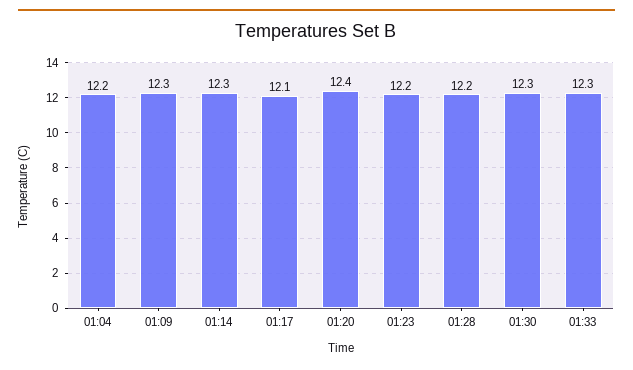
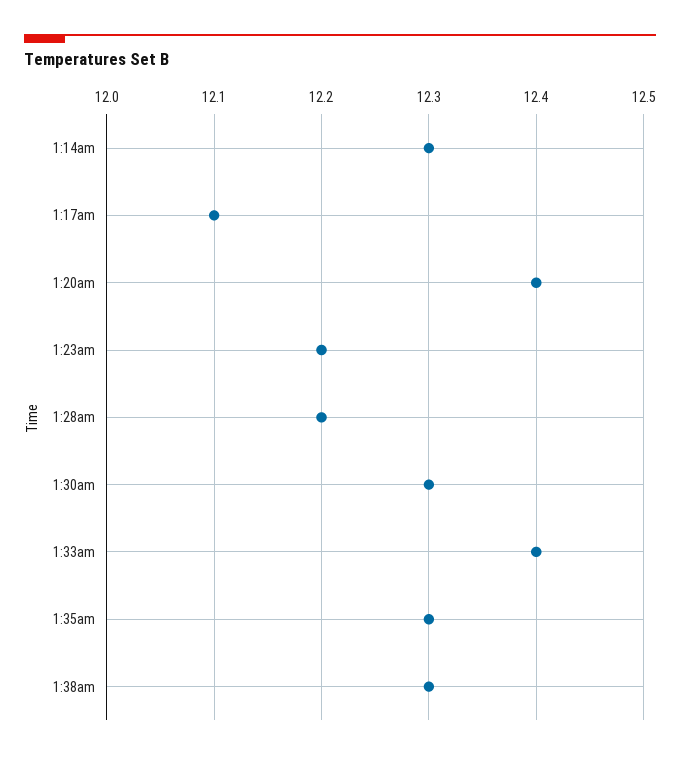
01:04: 12.2 -> none
01:09: 12.3 -> none
01:33: 12.3 -> 12.4
1:35am: none -> 12.3
1:38am: none -> 12.3

